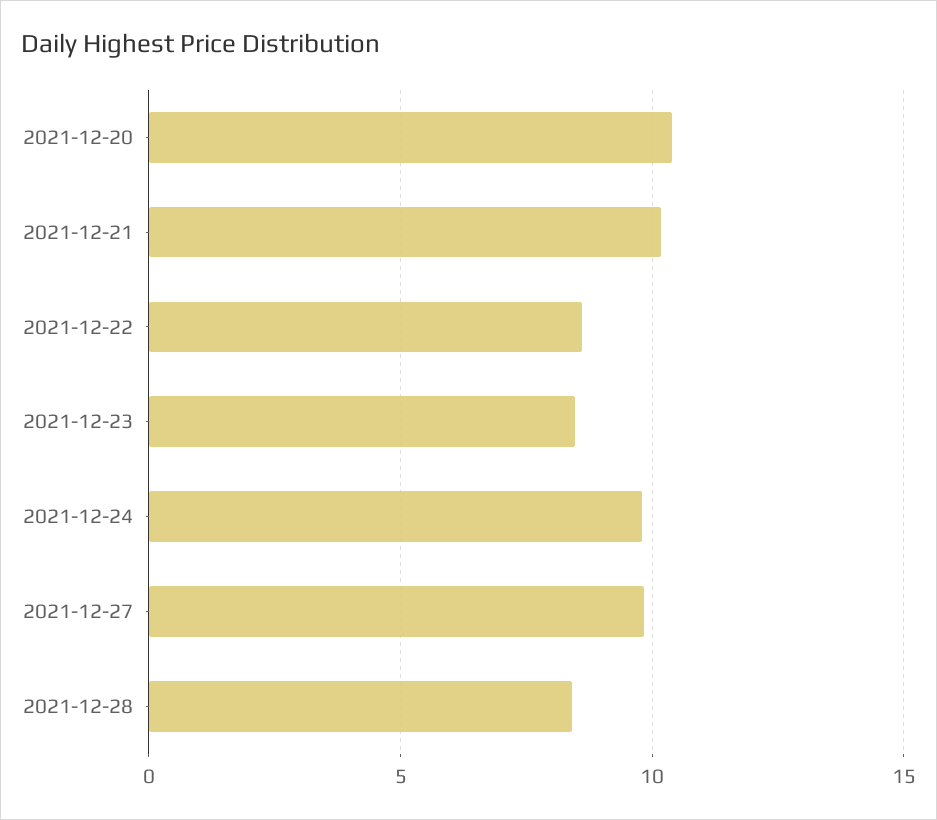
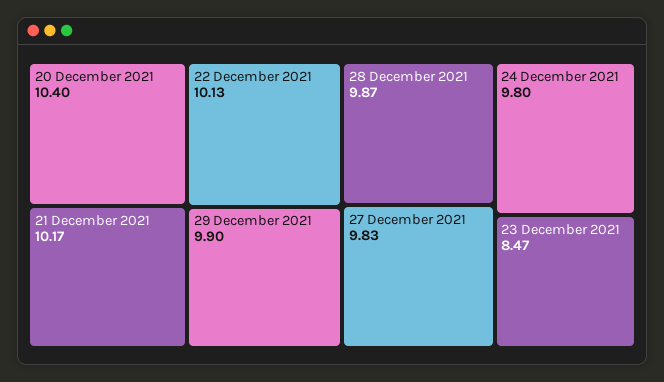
2021-12-22: 8.5 -> 10.13
2021-12-28: 8.5 -> 9.87
29 December 2021: none -> 9.9

